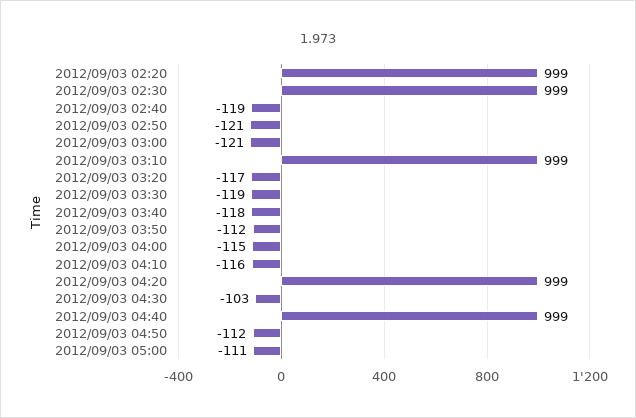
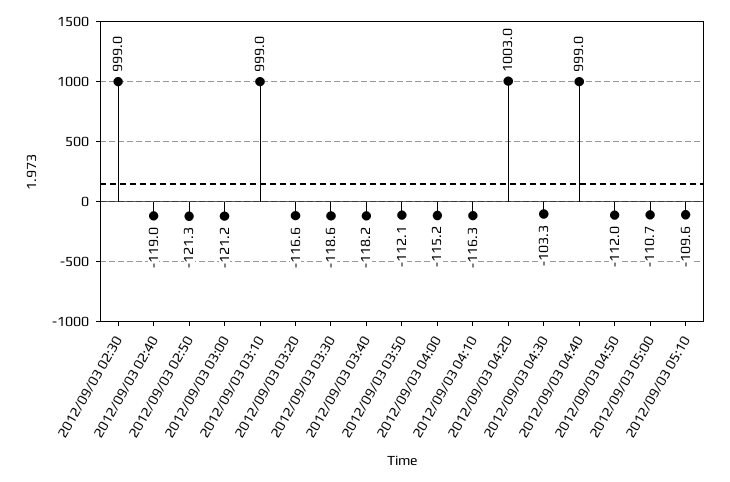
2012/09/03 02:20: 999 -> none
2012/09/03 04:20: 999 -> 1003
2012/09/03 05:10: none -> -109.6

